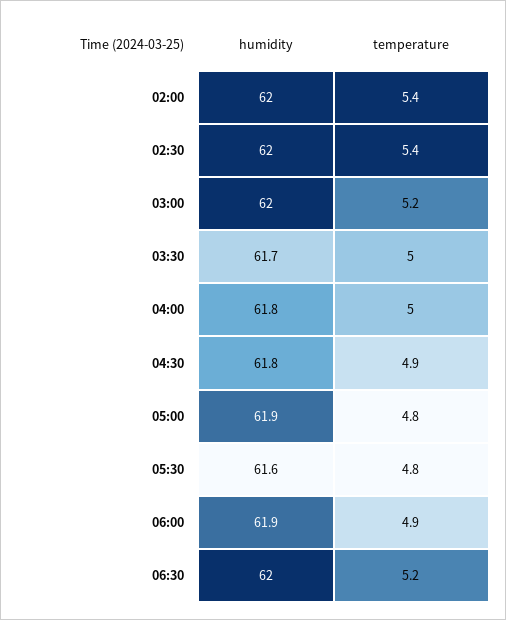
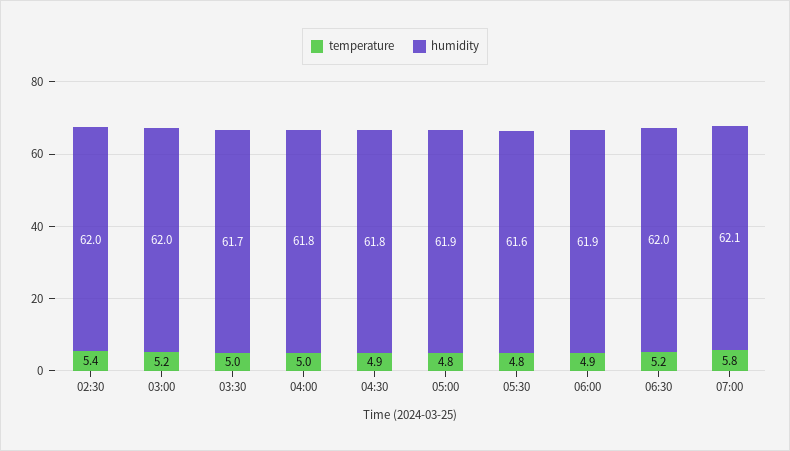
humidity, 02:00: 62 -> none
temperature, 02:00: 5.4 -> none
temperature, 07:00: none -> 5.8
humidity, 07:00: none -> 62.1

